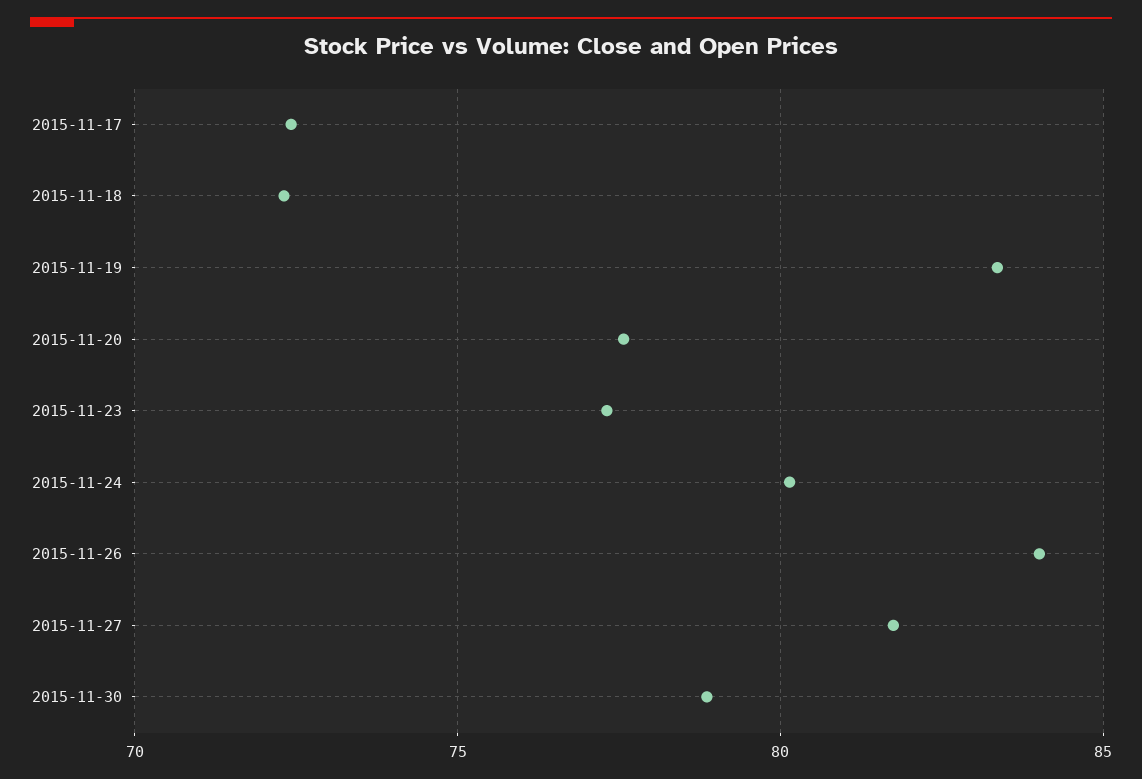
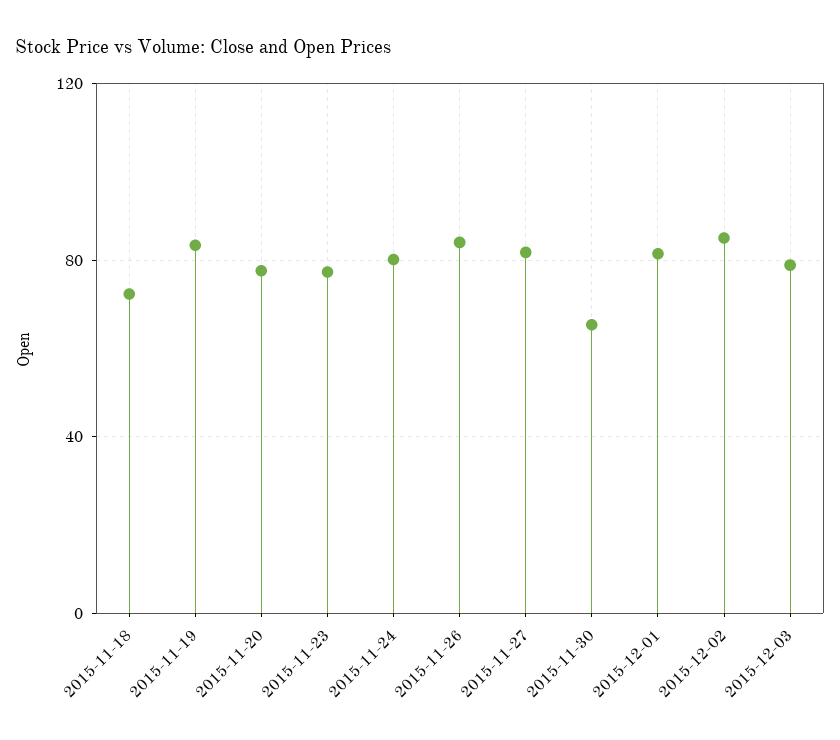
2015-11-17: 72.5 -> none
2015-11-30: 79 -> 65
2015-12-01: none -> 80
2015-12-02: none -> 85
2015-12-03: none -> 80

